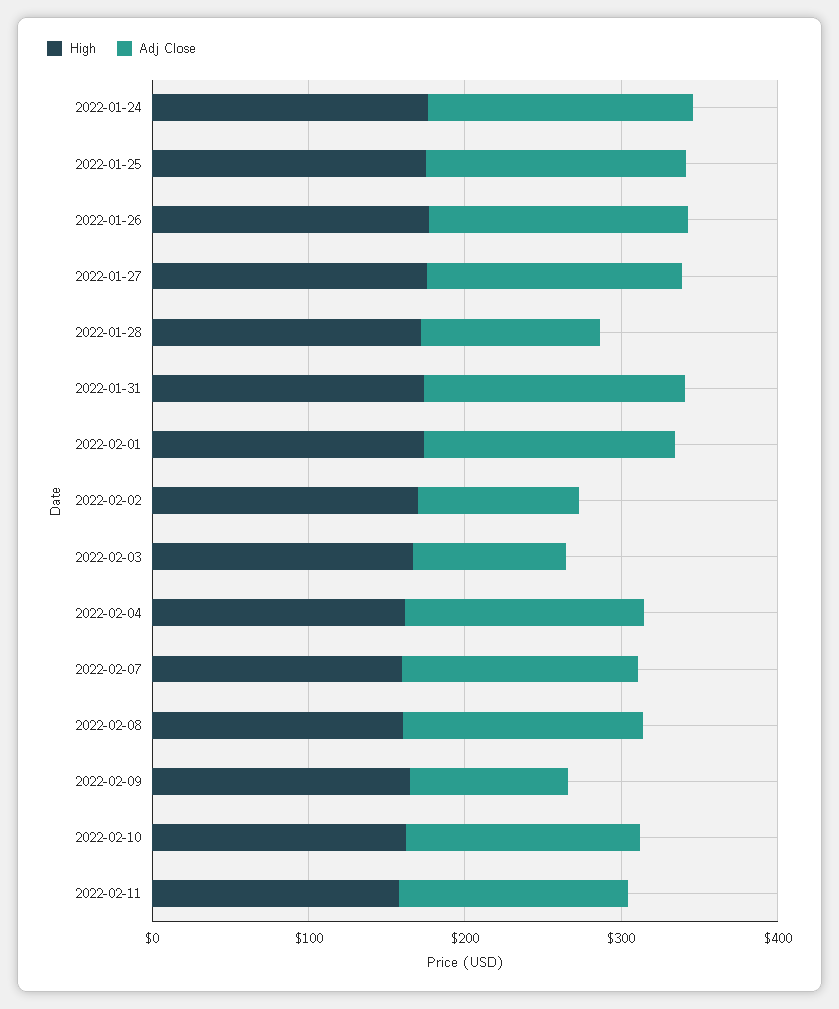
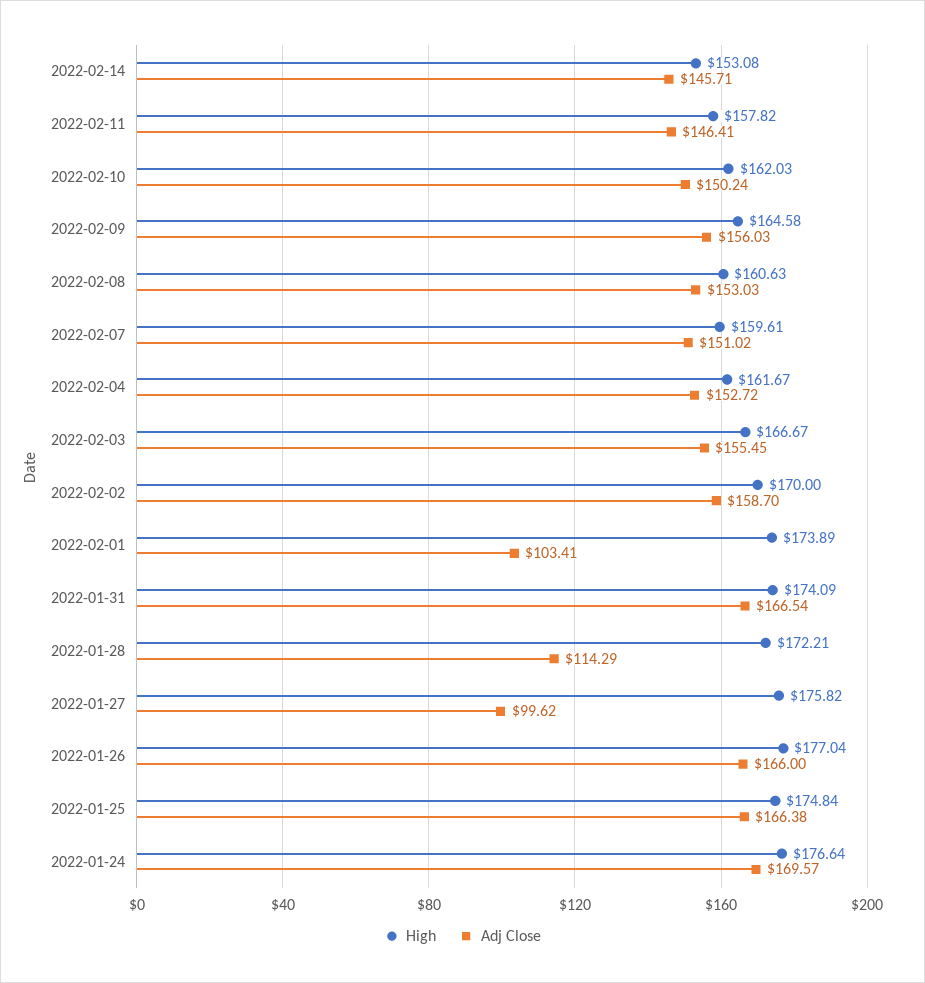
Adj Close, 2022-01-27: 160 -> 99.62
Adj Close, 2022-02-01: 160 -> 103.41
Adj Close, 2022-02-02: 100 -> 158.7
Adj Close, 2022-02-03: 100 -> 155.45
Adj Close, 2022-02-09: 100 -> 156.03
High, 2022-02-14: none -> 153.08
Adj Close, 2022-02-14: none -> 145.71

